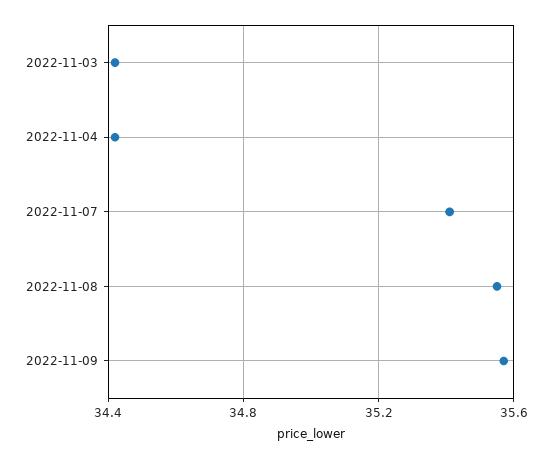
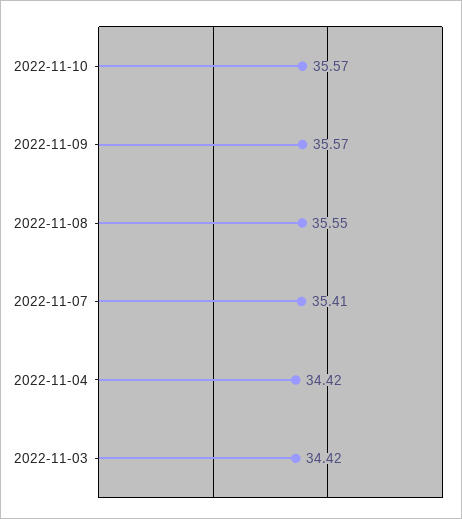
2022-11-10: none -> 35.57

